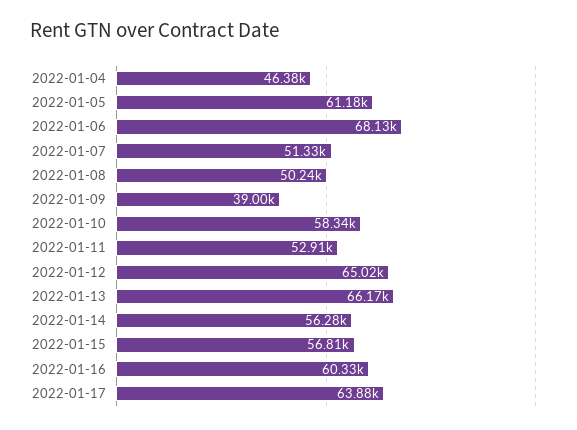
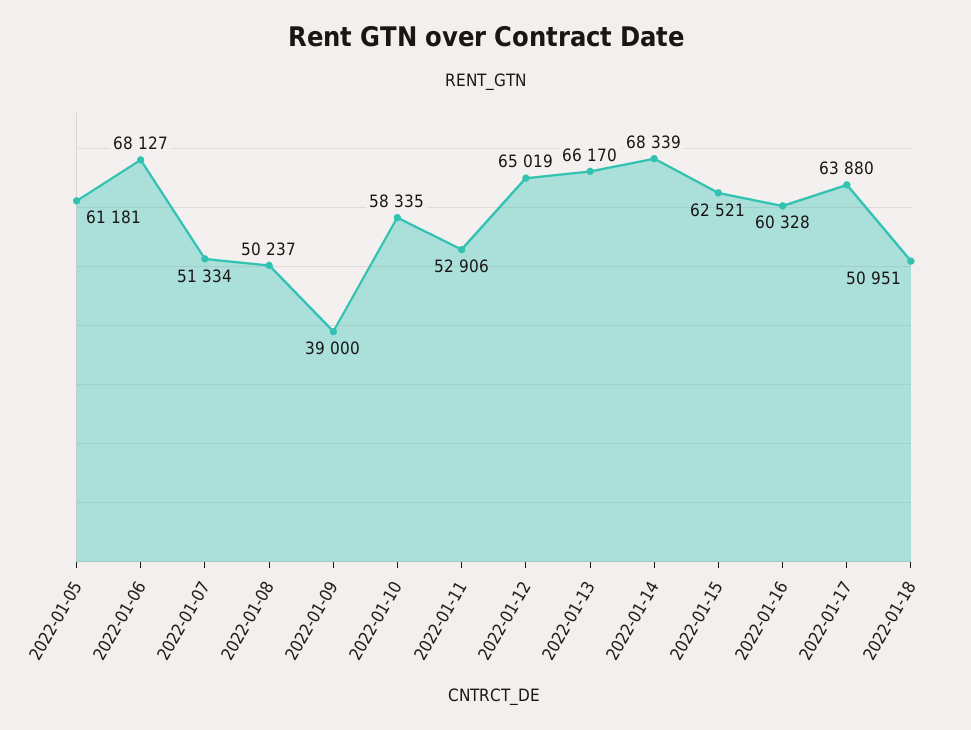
2022-01-04: 46380 -> none
2022-01-14: 56280 -> 68339
2022-01-15: 56810 -> 62521
2022-01-18: none -> 50951

